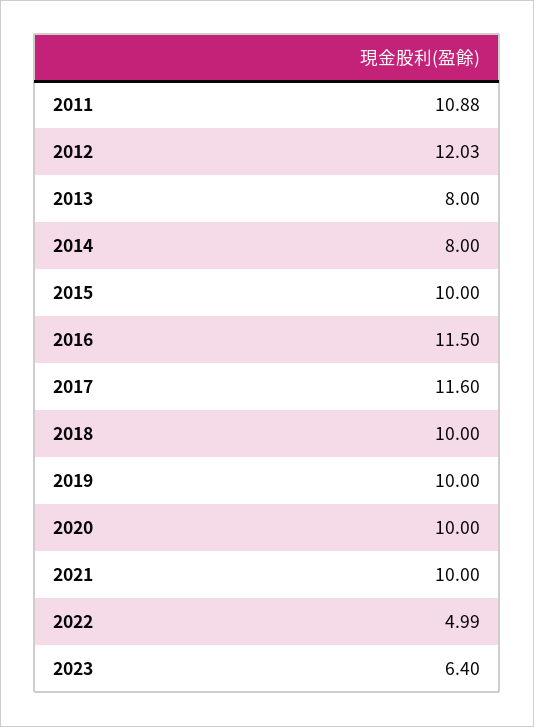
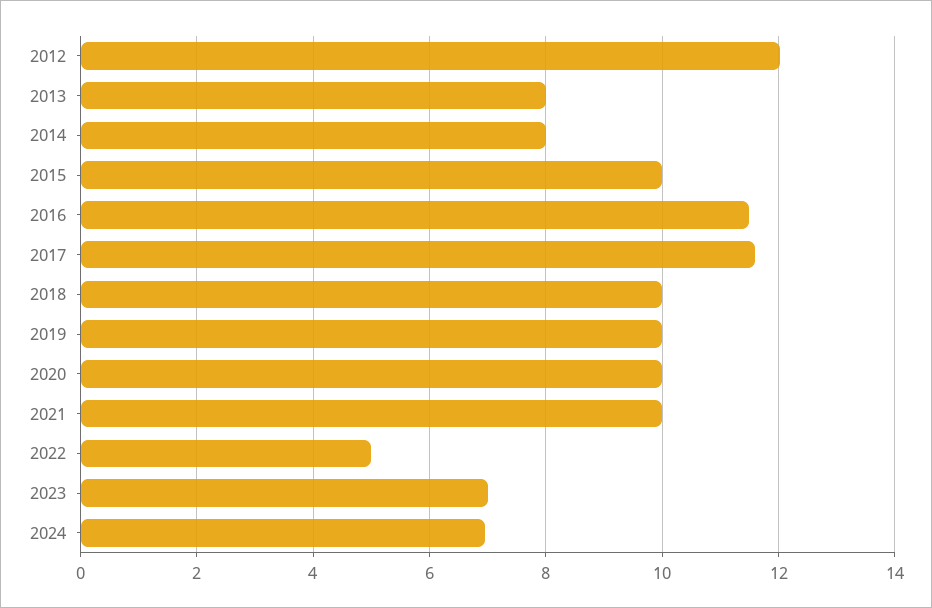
2011: 10.88 -> none
2023: 6.4 -> 7
2024: none -> 7

